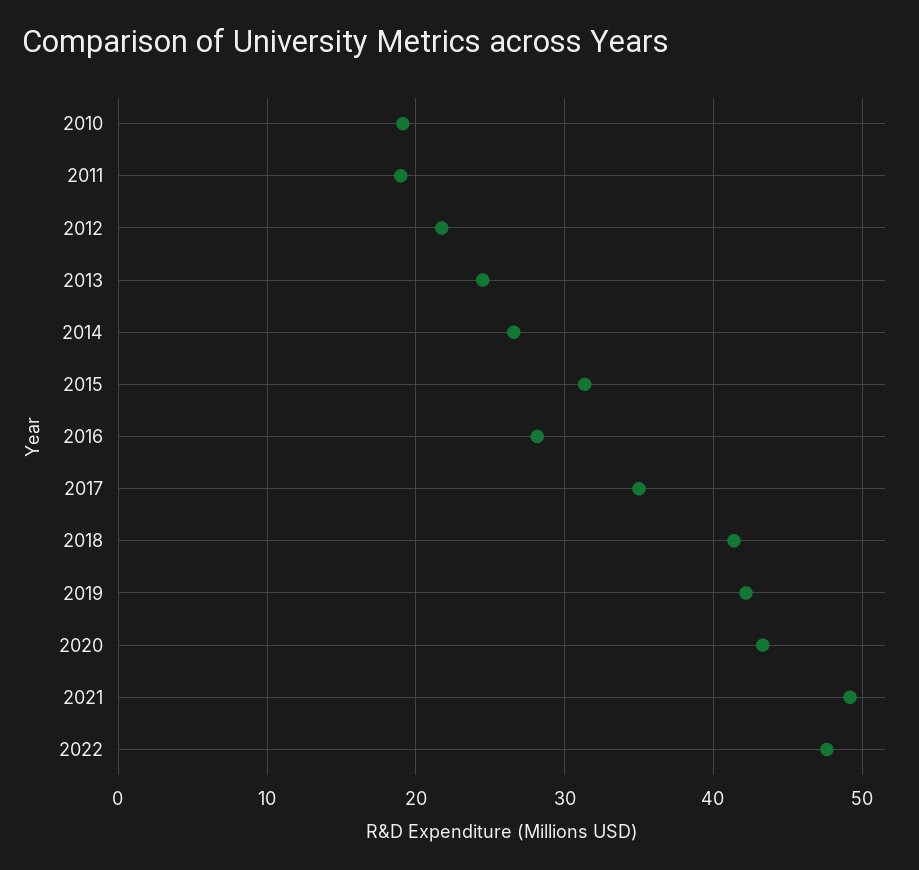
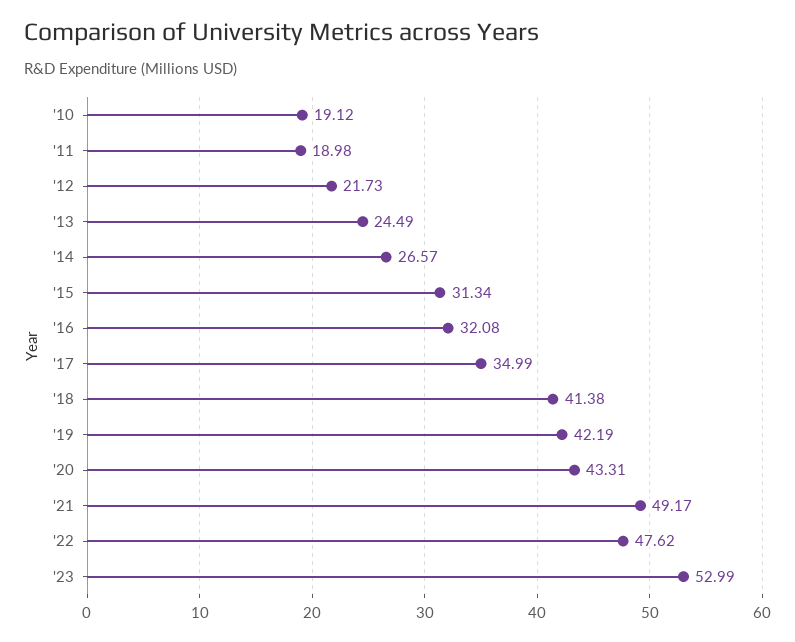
2016: 28 -> 32.08
'23: none -> 52.99

